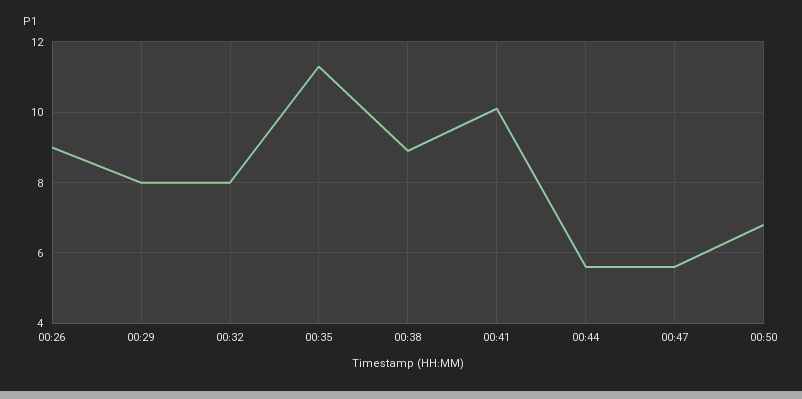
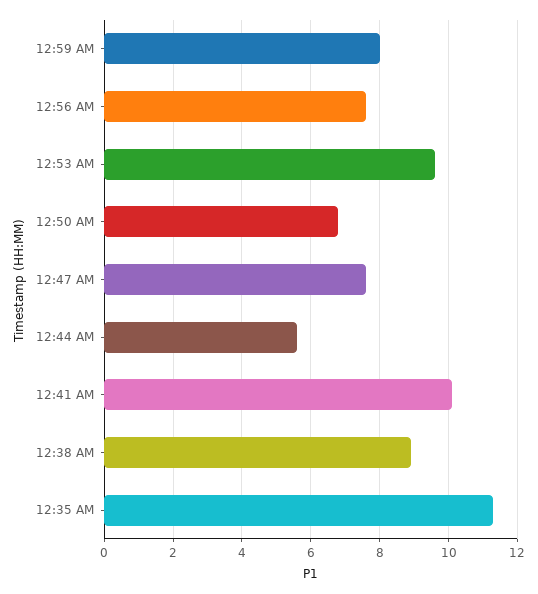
00:26: 9 -> none
00:29: 8 -> none
00:32: 8 -> none
00:47: 5.5 -> 7.5
12:59 AM: none -> 8
12:56 AM: none -> 7.5
12:53 AM: none -> 9.5

